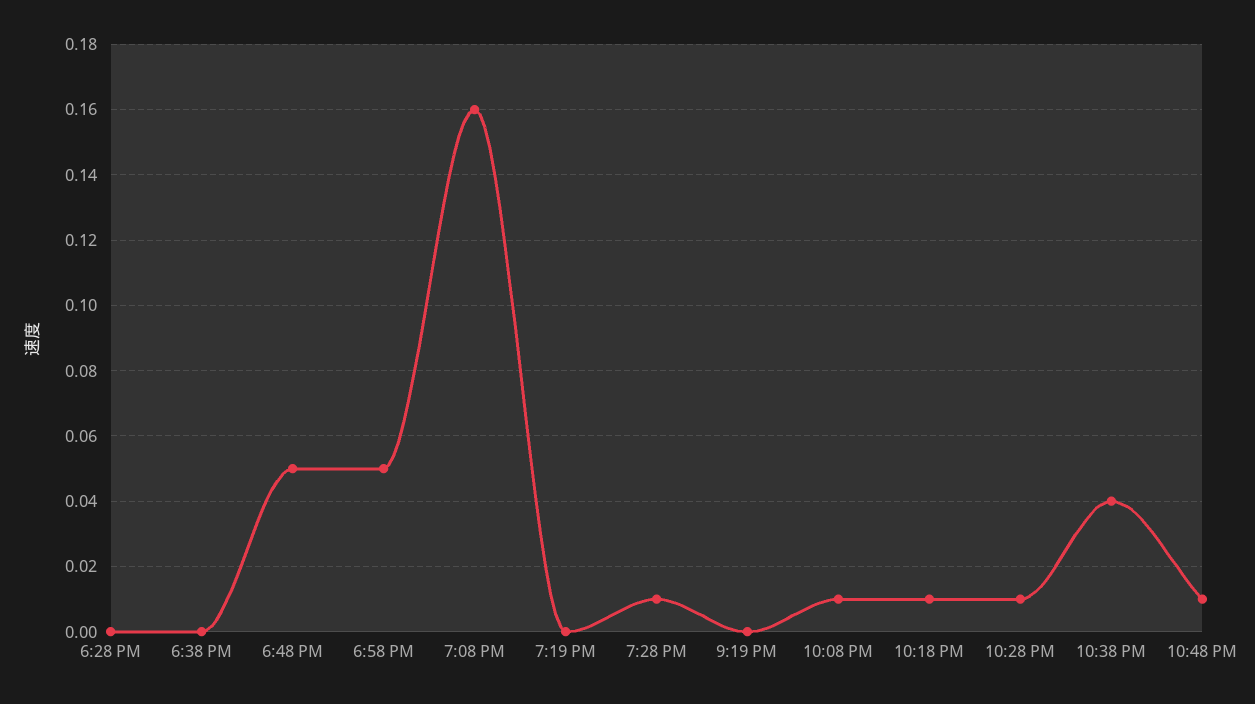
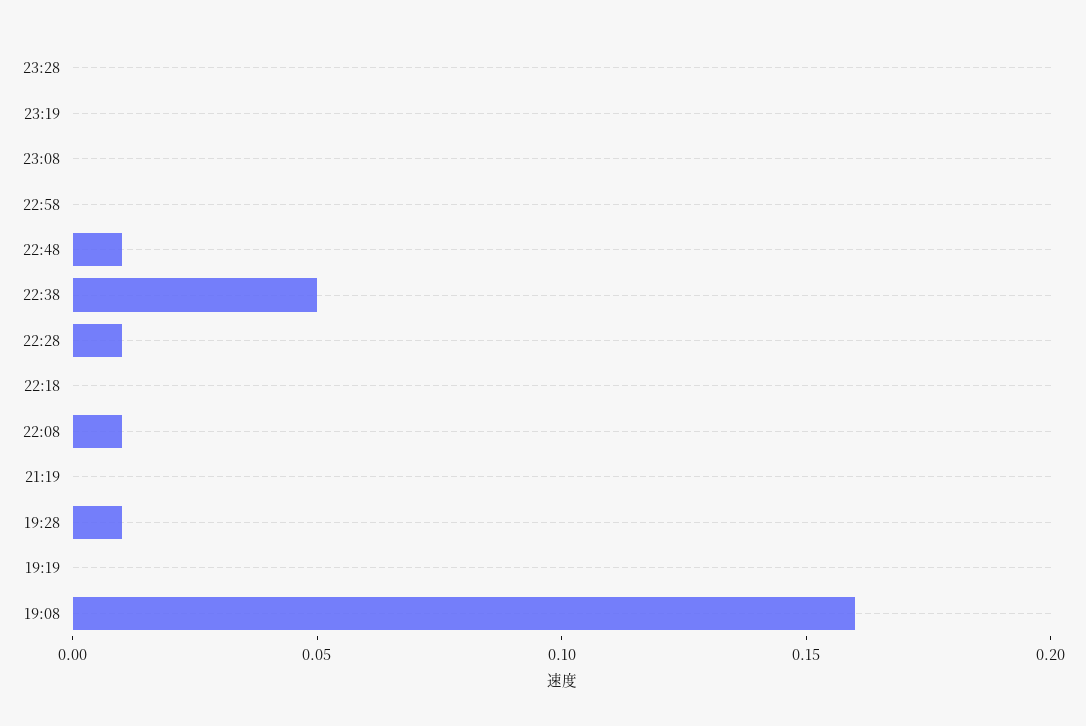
6:28 PM: 0 -> none
6:38 PM: 0 -> none
6:48 PM: 0.05 -> none
6:58 PM: 0.05 -> none
10:18 PM: 0.01 -> 0
10:38 PM: 0.04 -> 0.05
23:28: none -> 0
23:19: none -> 0
23:08: none -> 0
22:58: none -> 0

